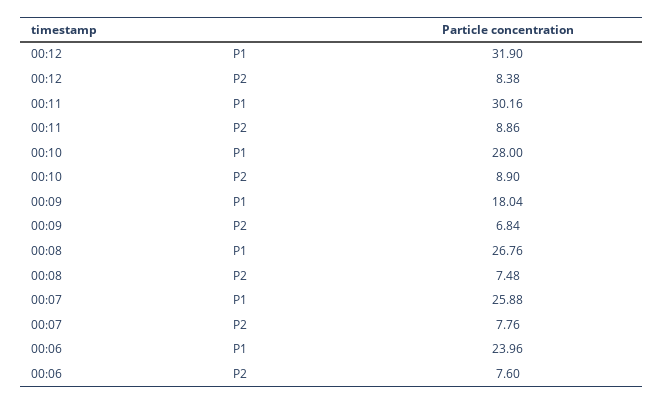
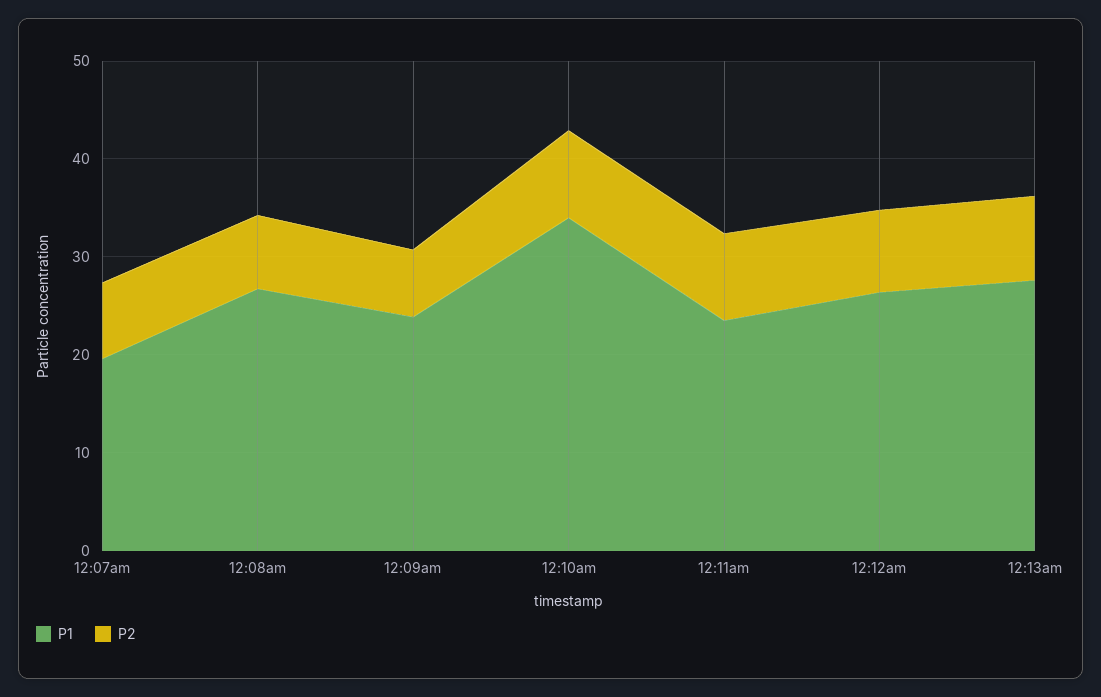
P1, 00:12: 31.9 -> 26
P1, 00:11: 30.16 -> 24
P1, 00:10: 28 -> 34
P1, 00:09: 18.04 -> 24
P1, 00:07: 25.88 -> 20
P1, 00:06: 23.96 -> none
P2, 00:06: 7.6 -> none
P1, 12:13am: none -> 28
P2, 12:13am: none -> 8

